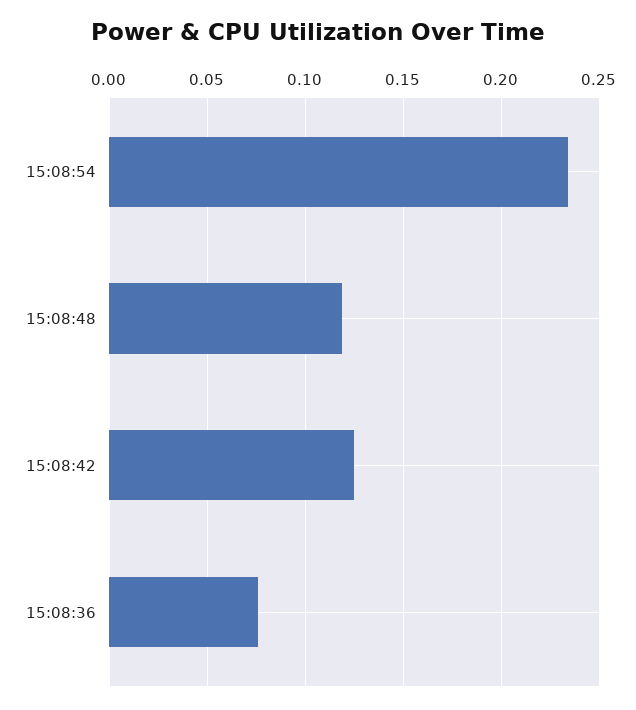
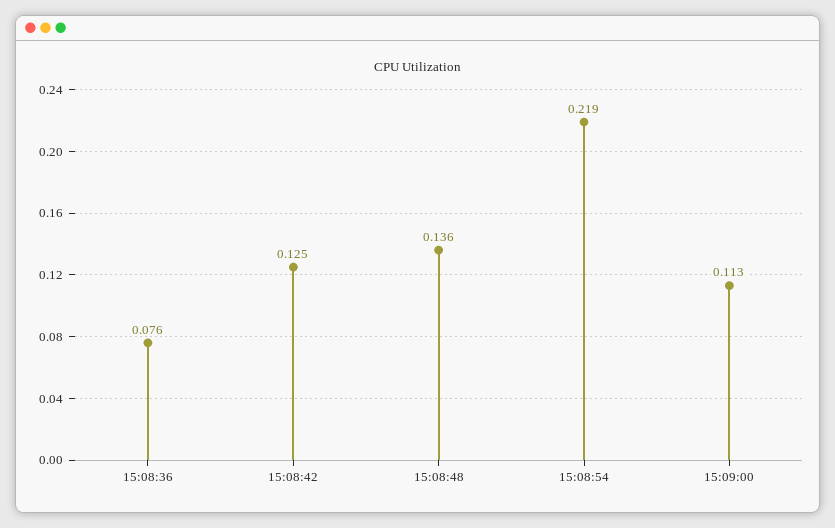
15:08:54: 0.235 -> 0.219
15:08:48: 0.12 -> 0.136
15:09:00: none -> 0.113

